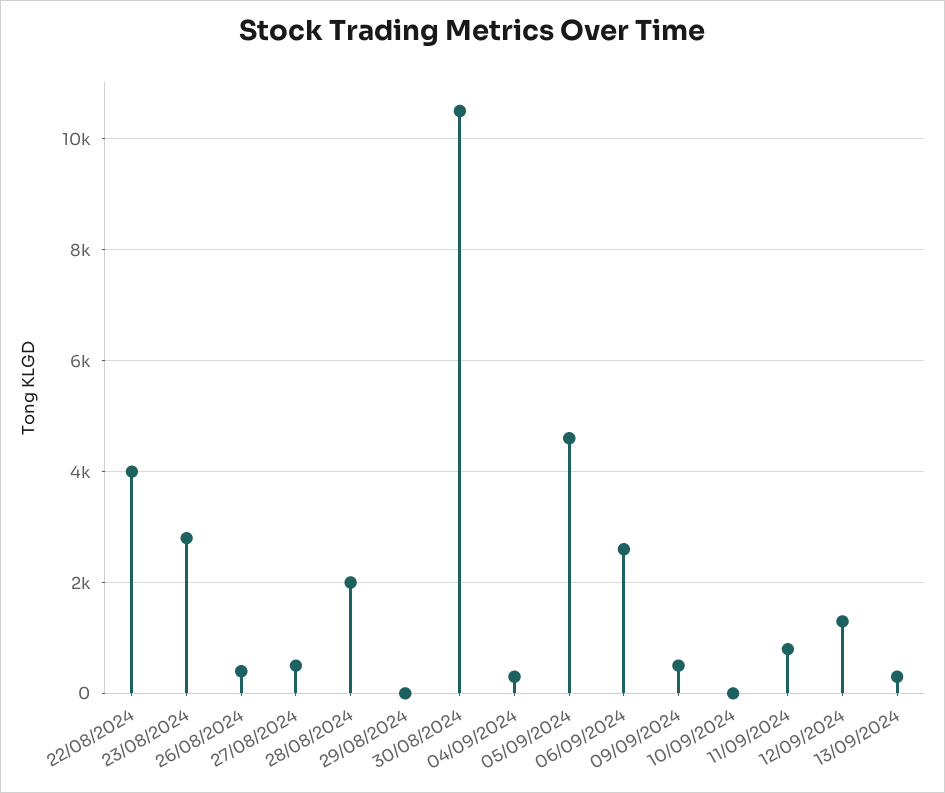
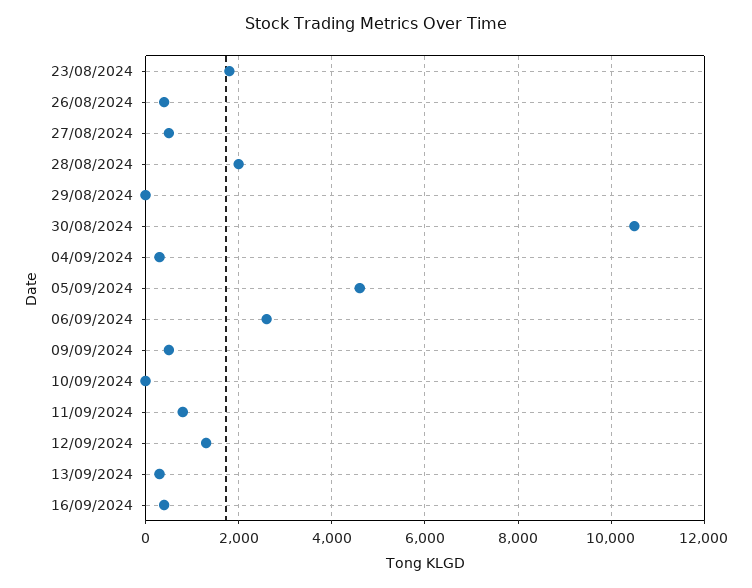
22/08/2024: 4000 -> none
23/08/2024: 2800 -> 1800
16/09/2024: none -> 400

